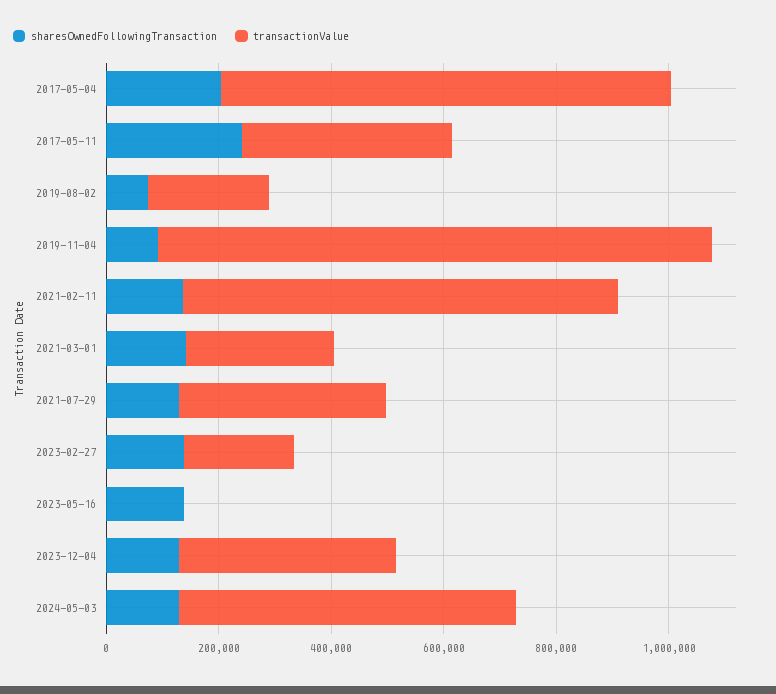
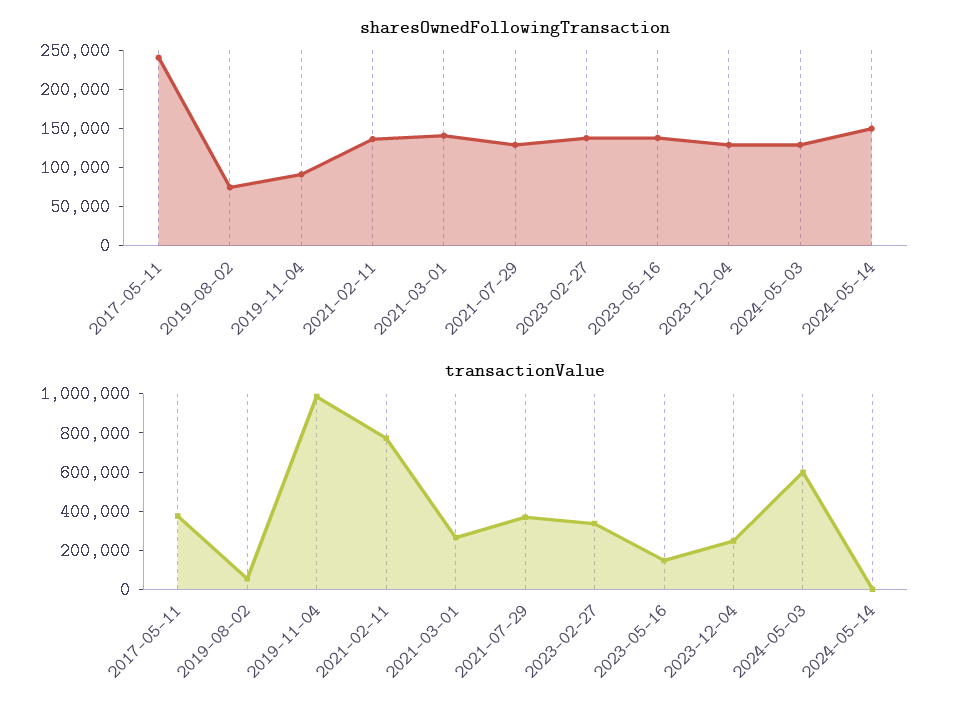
sharesOwnedFollowingTransaction, 2017-05-04: 200000 -> none
transactionValue, 2017-05-04: 800000 -> none
transactionValue, 2019-08-02: 200000 -> 50000
transactionValue, 2023-02-27: 200000 -> 350000
transactionValue, 2023-05-16: 0 -> 150000
transactionValue, 2023-12-04: 400000 -> 250000
sharesOwnedFollowingTransaction, 2024-05-14: none -> 150000
transactionValue, 2024-05-14: none -> 0

